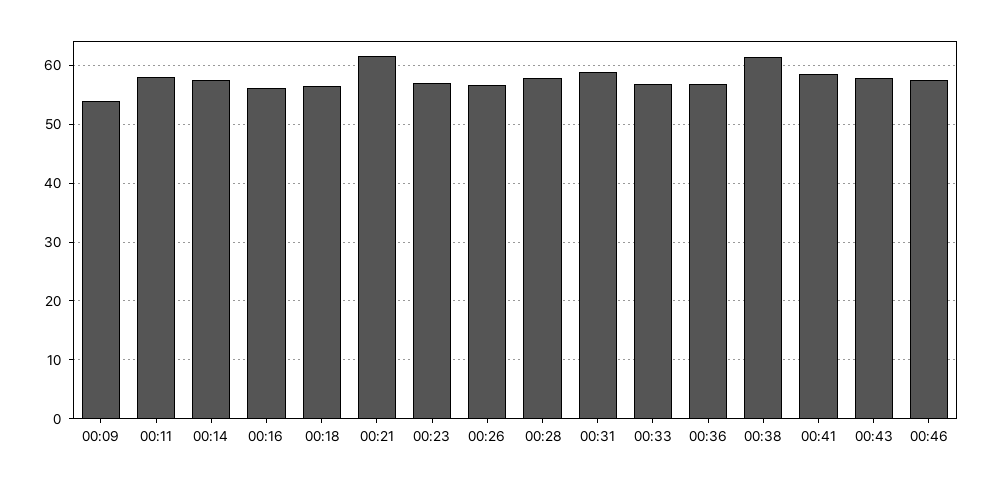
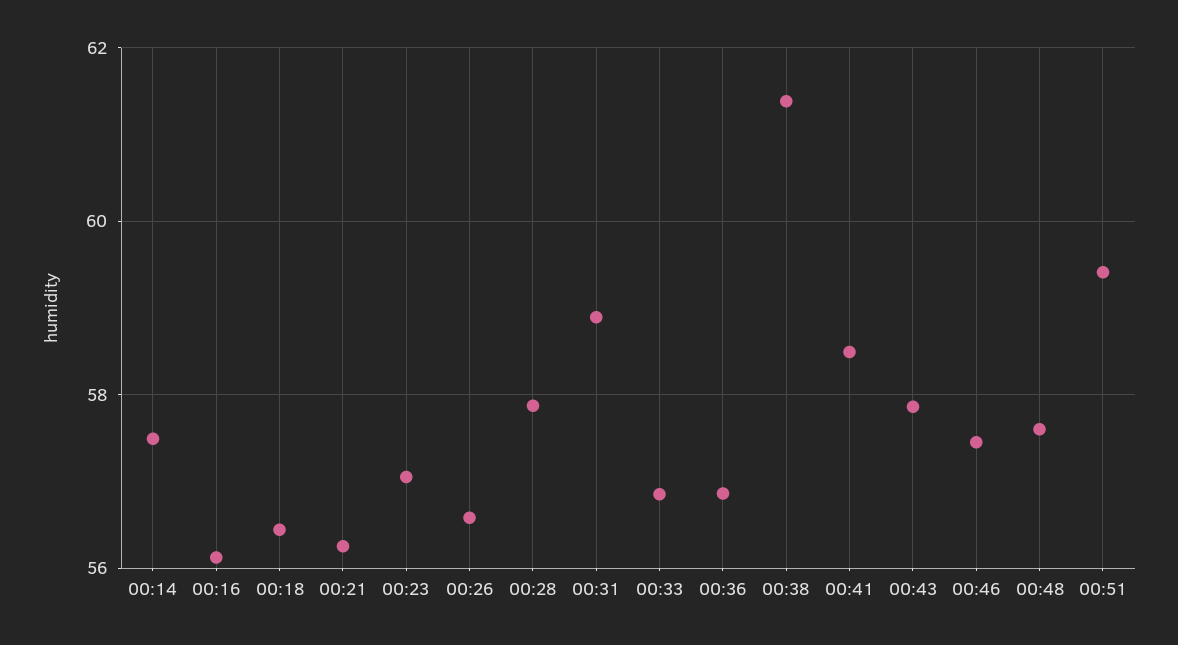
00:09: 54 -> none
00:11: 58 -> none
00:21: 62 -> 56.2
00:48: none -> 57.6
00:51: none -> 59.4

